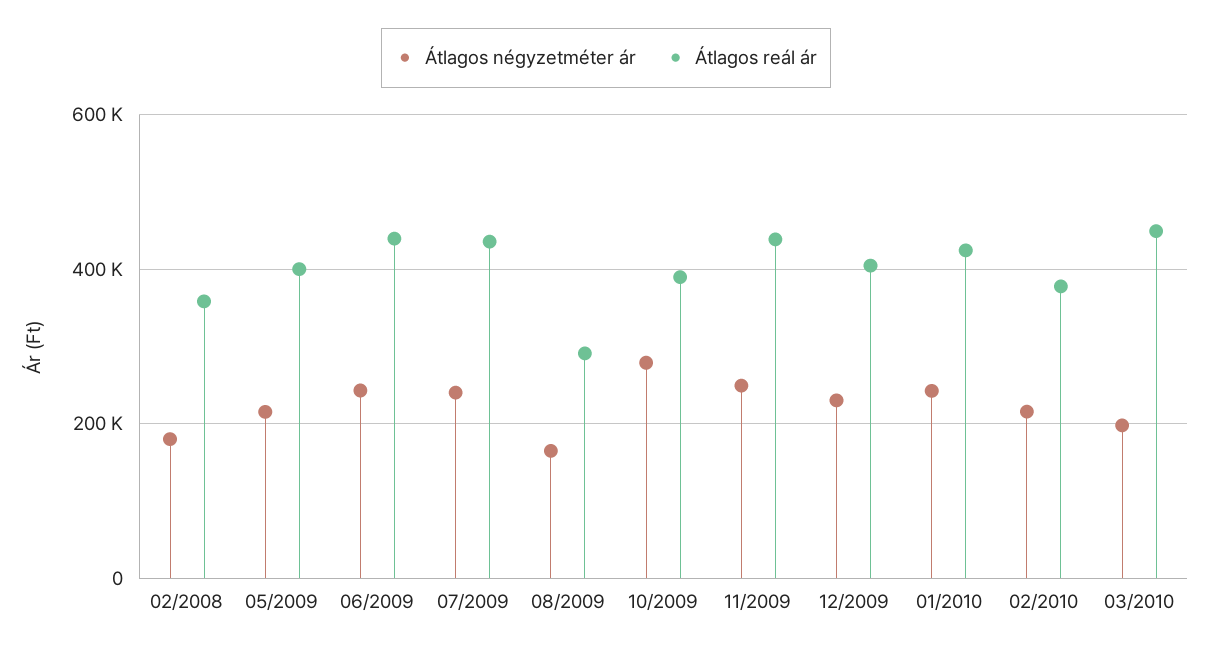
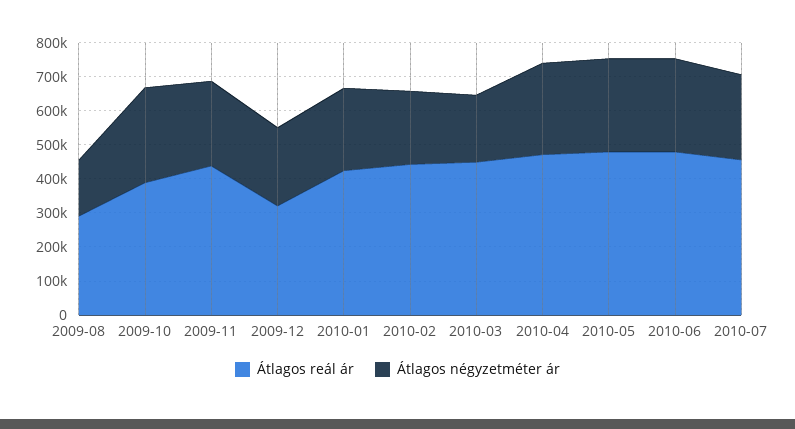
Átlagos négyzetméter ár, 02/2008: 180000 -> none
Átlagos reál ár, 02/2008: 360000 -> none
Átlagos négyzetméter ár, 05/2009: 220000 -> none
Átlagos reál ár, 05/2009: 400000 -> none
Átlagos négyzetméter ár, 06/2009: 240000 -> none
Átlagos reál ár, 06/2009: 440000 -> none
Átlagos négyzetméter ár, 07/2009: 240000 -> none
Átlagos reál ár, 07/2009: 440000 -> none
Átlagos reál ár, 12/2009: 400000 -> 325000
Átlagos reál ár, 02/2010: 380000 -> 450000
Átlagos reál ár, 2010-04: none -> 475000
Átlagos négyzetméter ár, 2010-04: none -> 275000
Átlagos reál ár, 2010-05: none -> 475000
Átlagos négyzetméter ár, 2010-05: none -> 275000
Átlagos reál ár, 2010-06: none -> 475000
Átlagos négyzetméter ár, 2010-06: none -> 275000
Átlagos reál ár, 2010-07: none -> 450000
Átlagos négyzetméter ár, 2010-07: none -> 250000

